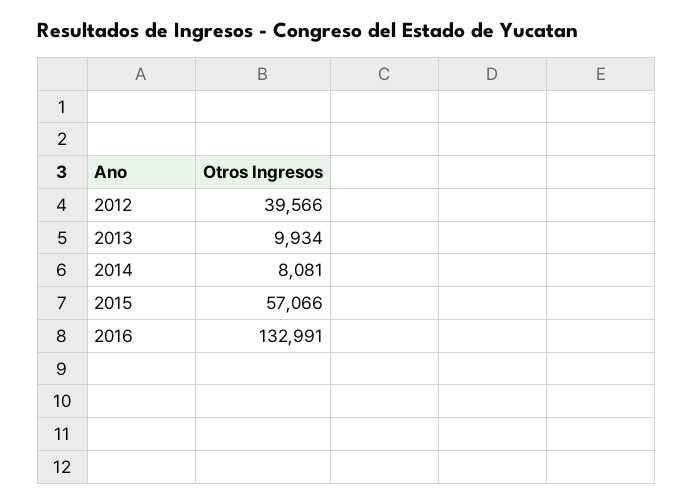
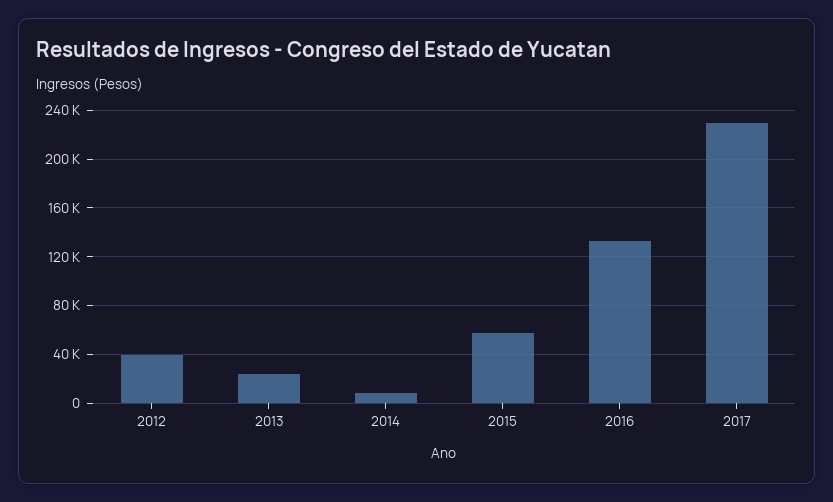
2013: 9934 -> 25000
2017: none -> 230000

